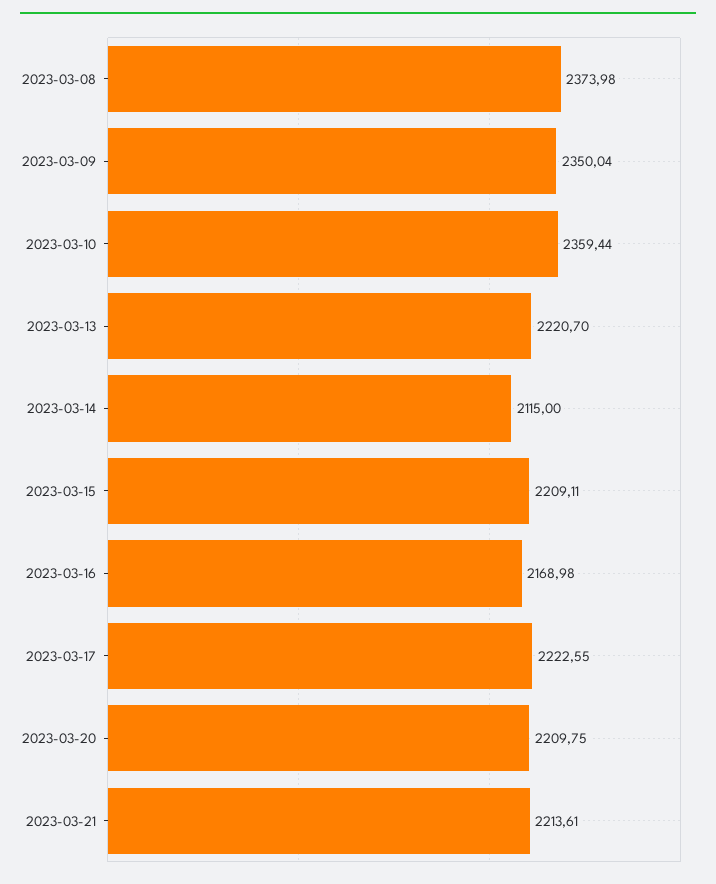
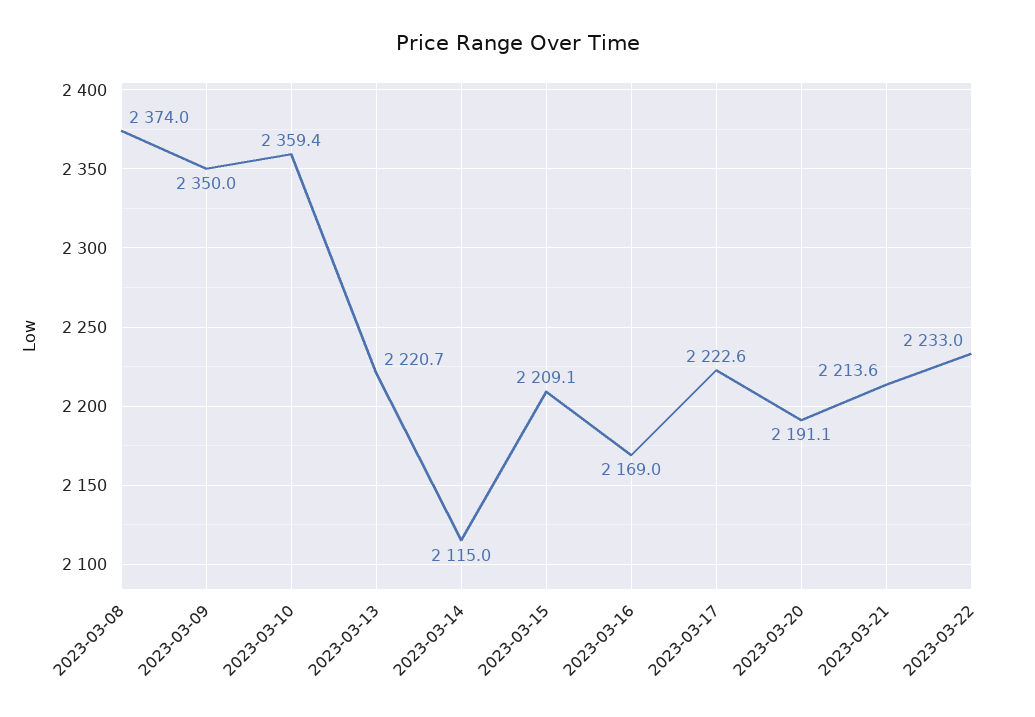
2023-03-20: 2209.75 -> 2191.1
2023-03-22: none -> 2233

